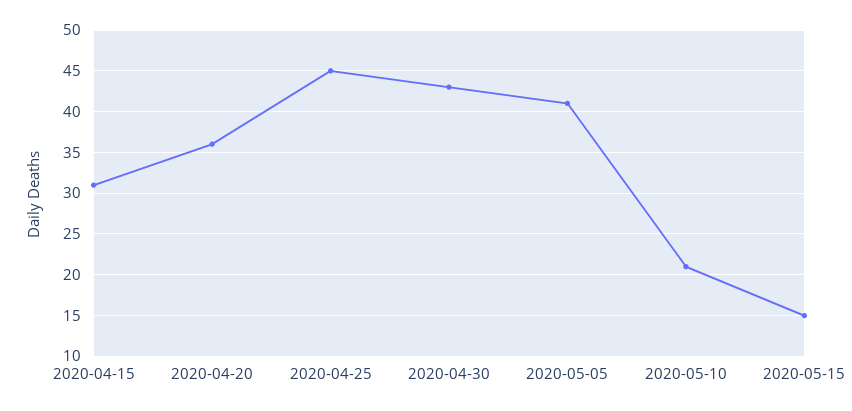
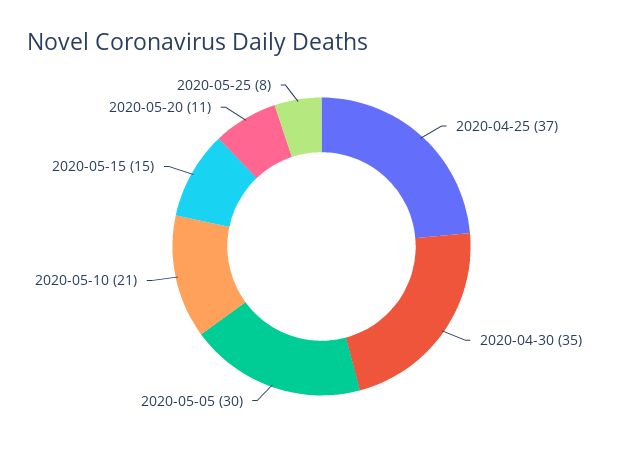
2020-04-15: 31 -> none
2020-04-20: 36 -> none
2020-04-25: 45 -> 37
2020-04-30: 43 -> 35
2020-05-05: 41 -> 30
2020-05-20: none -> 11
2020-05-25: none -> 8

